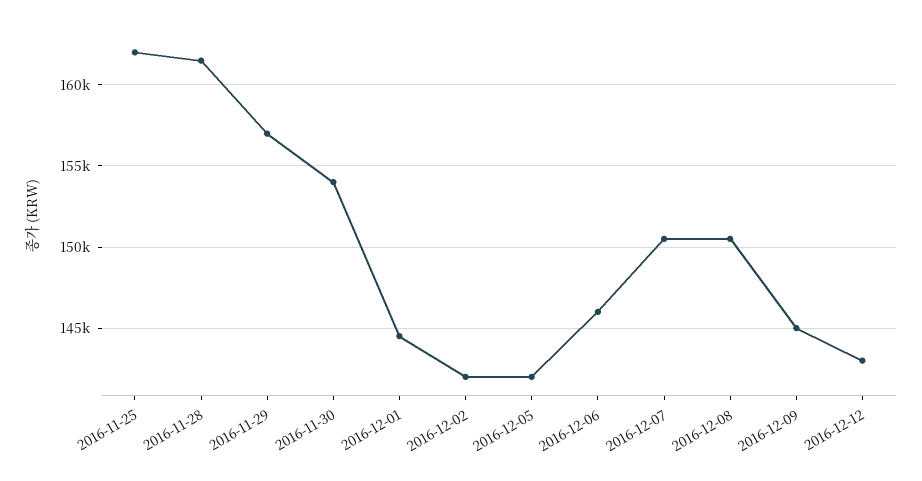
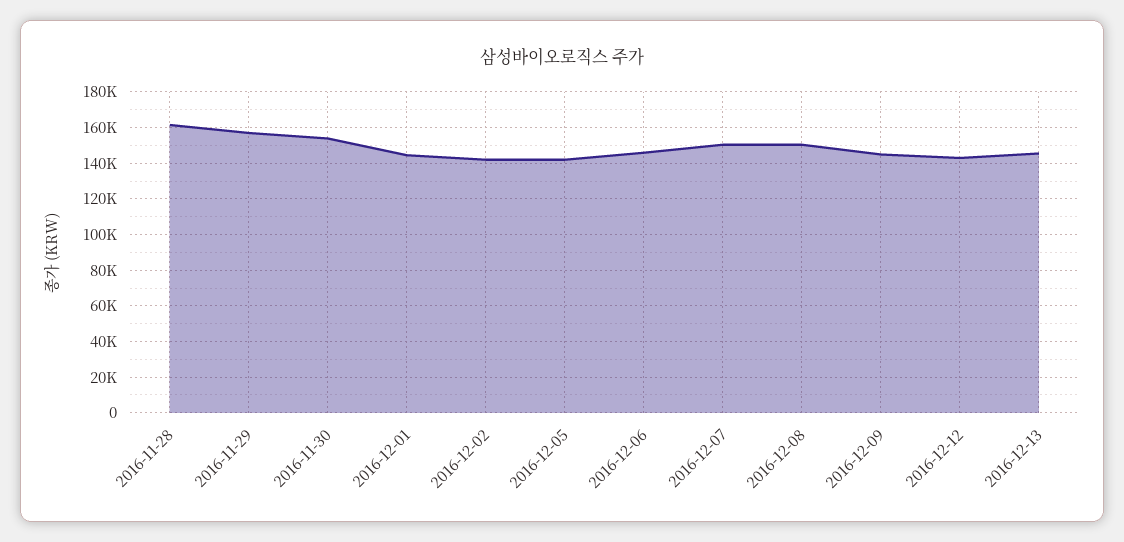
2016-11-25: 162000 -> none
2016-12-13: none -> 145000

